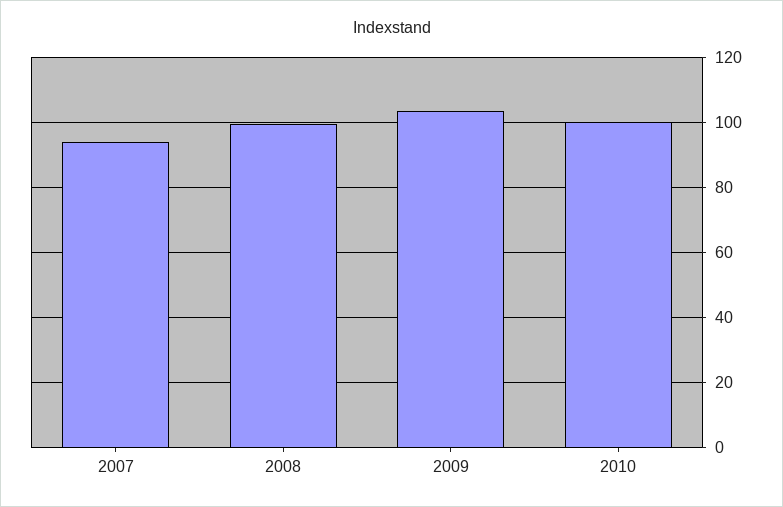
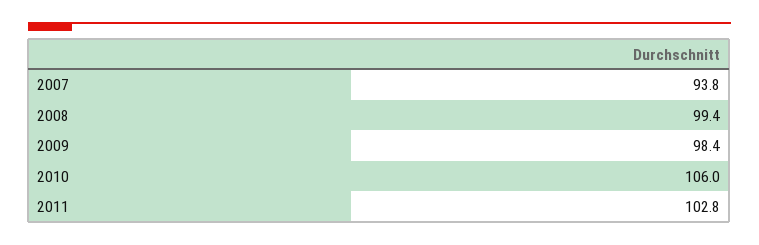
2009: 104 -> 98.4
2010: 100 -> 106
2011: none -> 102.8

